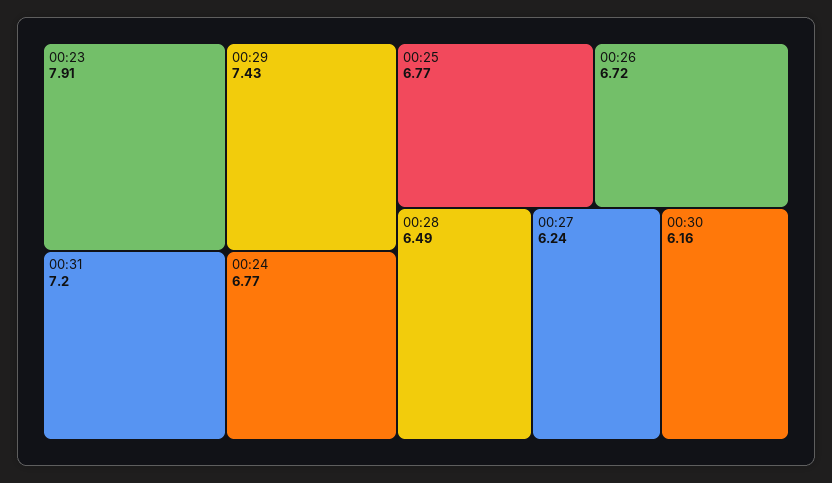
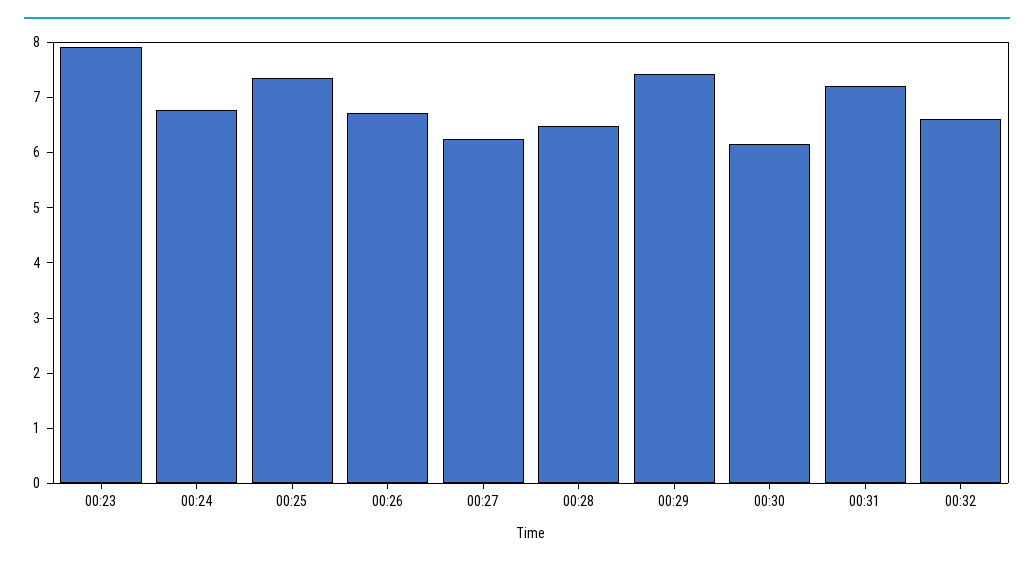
00:25: 6.77 -> 7.4
00:32: none -> 6.6

